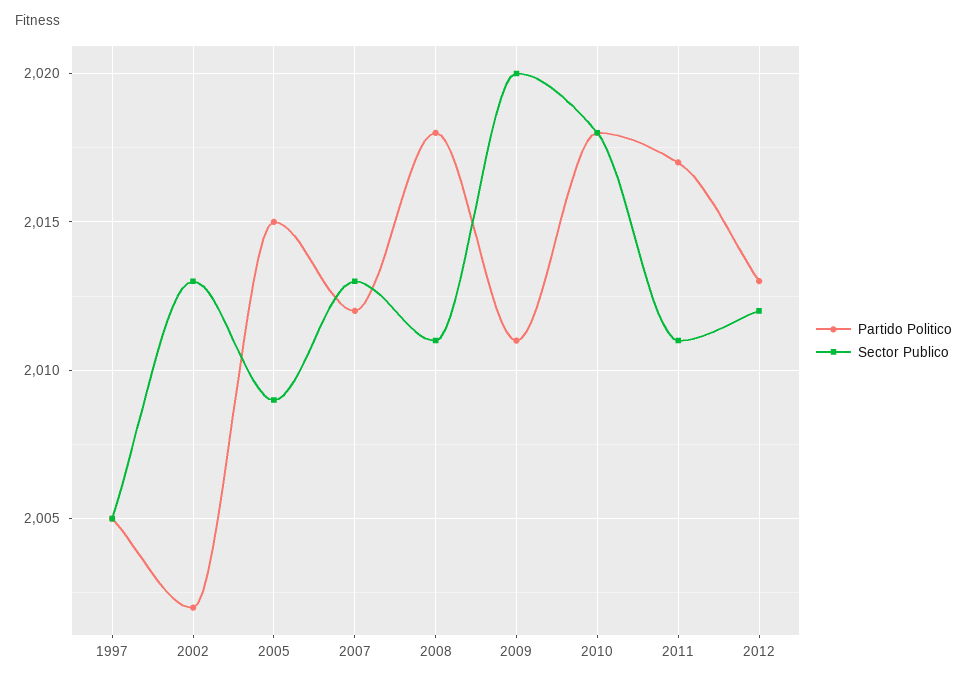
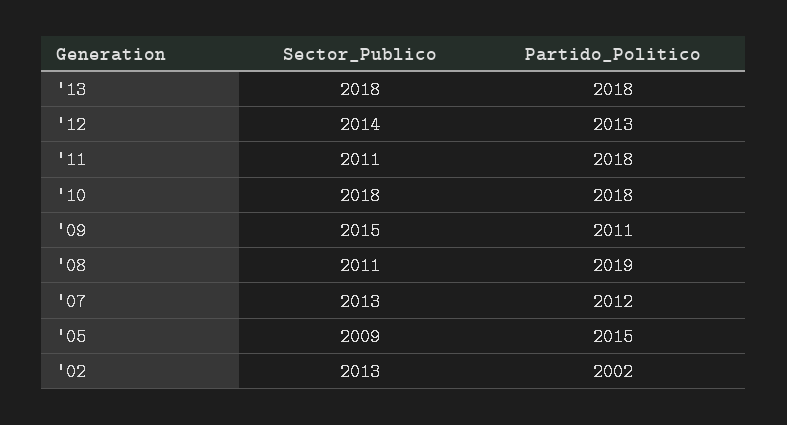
Partido Politico, 1997: 2005 -> none
Sector Publico, 1997: 2005 -> none
Partido Politico, 2008: 2018 -> 2019
Sector Publico, 2009: 2020 -> 2015
Partido Politico, 2011: 2017 -> 2018
Sector Publico, 2012: 2012 -> 2014
Sector Publico, '13: none -> 2018
Partido Politico, '13: none -> 2018

